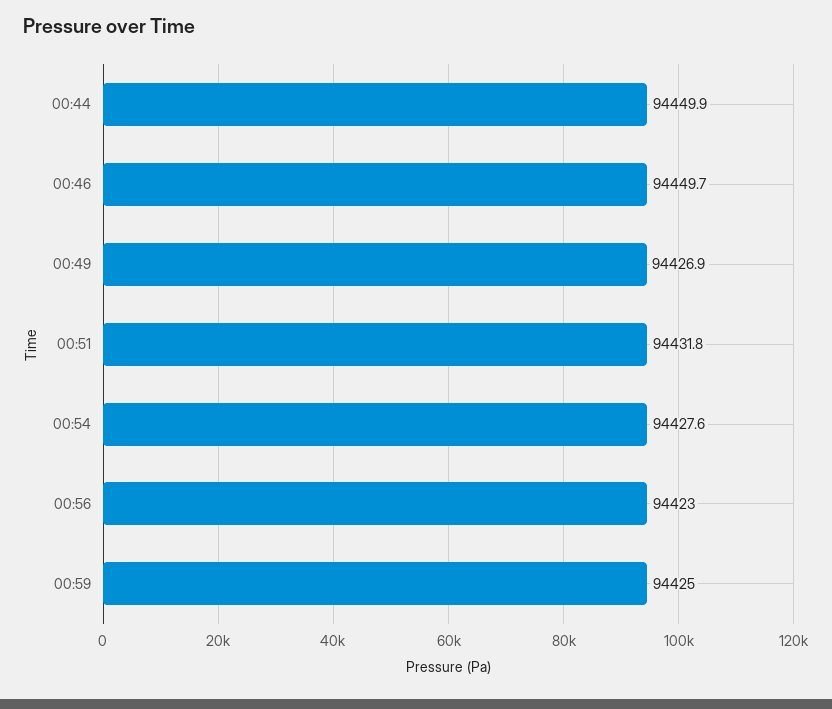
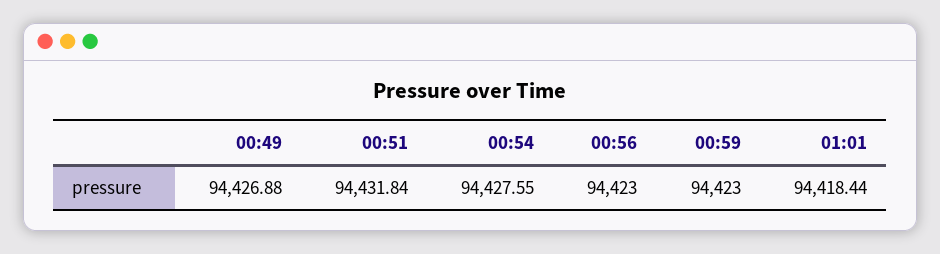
00:44: 94449.9 -> none
00:46: 94449.7 -> none
00:59: 94425 -> 94423
01:01: none -> 94418.44

